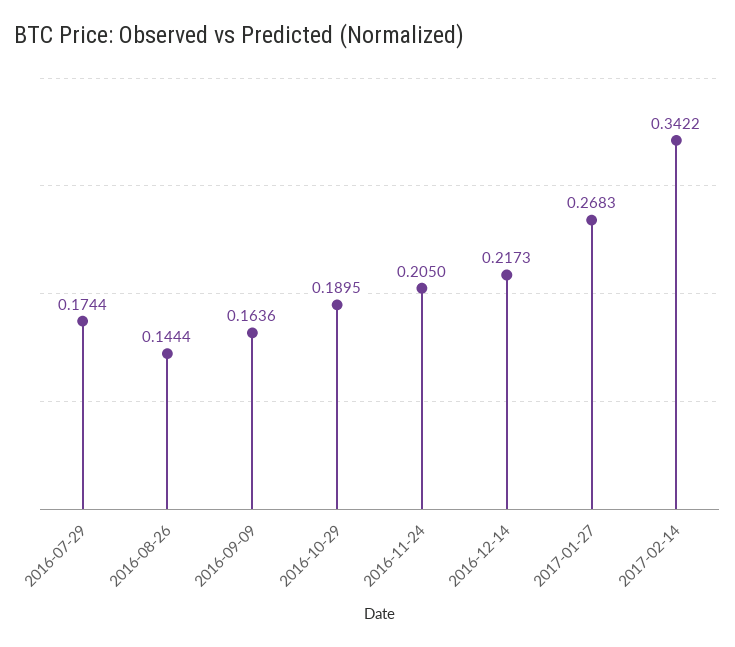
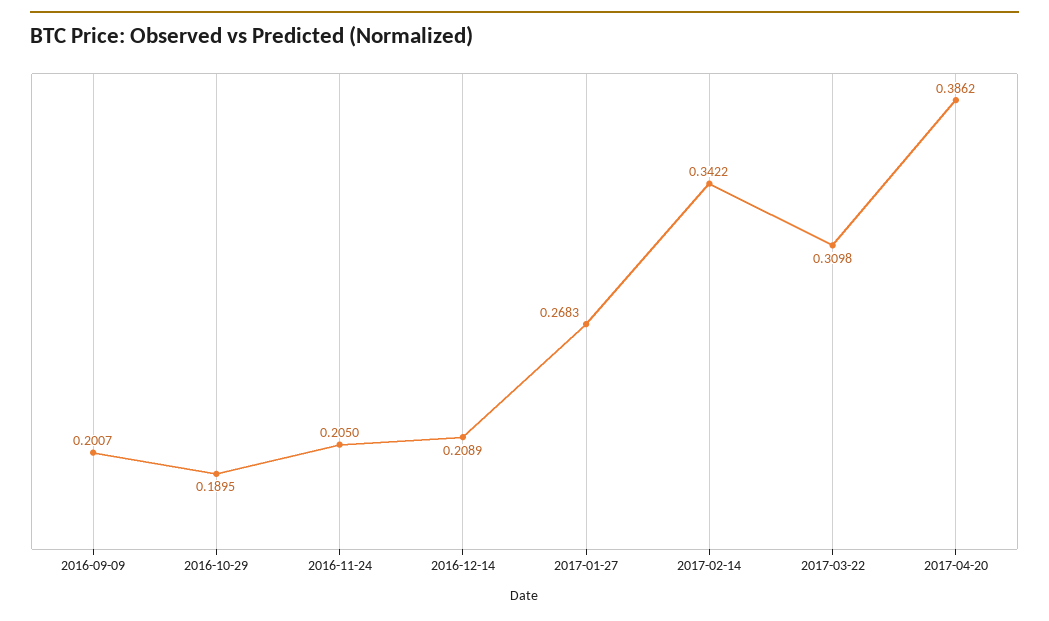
2016-07-29: 0.1744 -> none
2016-08-26: 0.1444 -> none
2016-09-09: 0.1636 -> 0.2007
2016-12-14: 0.2173 -> 0.2089
2017-03-22: none -> 0.3098
2017-04-20: none -> 0.3862

